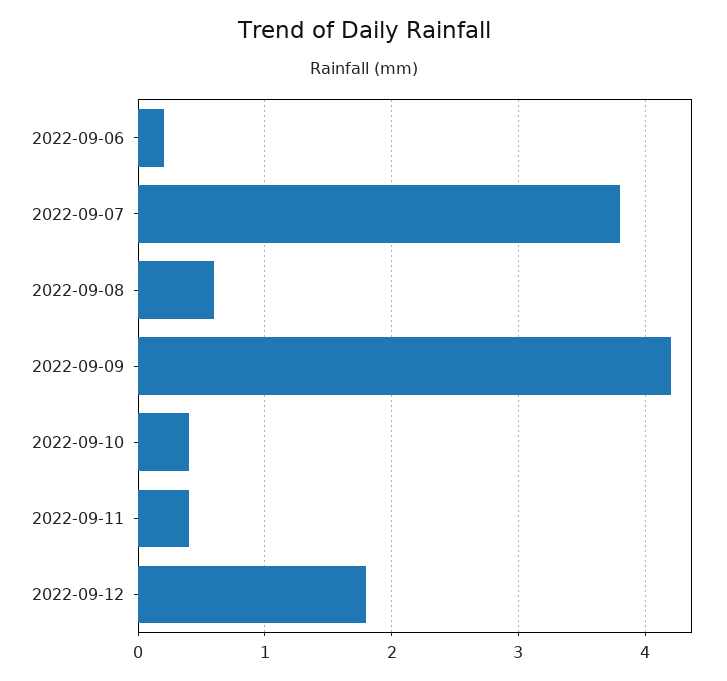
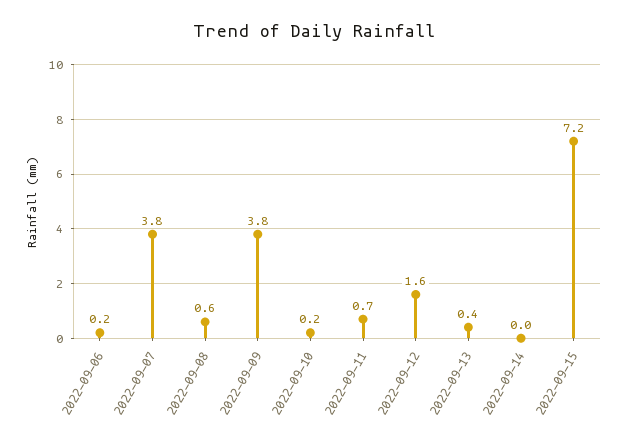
2022-09-09: 4.2 -> 3.8
2022-09-10: 0.4 -> 0.2
2022-09-11: 0.4 -> 0.7
2022-09-12: 1.8 -> 1.6
2022-09-13: none -> 0.4
2022-09-14: none -> 0
2022-09-15: none -> 7.2

